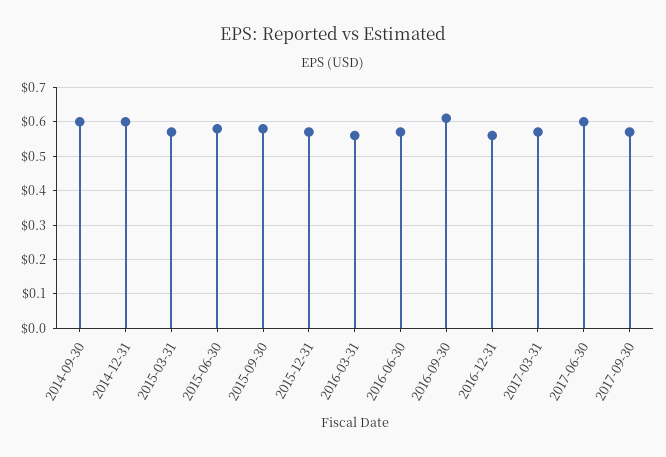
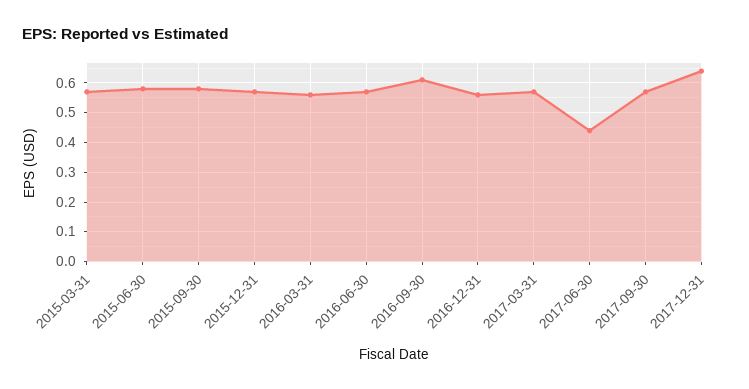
2014-09-30: 0.6 -> none
2014-12-31: 0.6 -> none
2017-06-30: 0.6 -> 0.45
2017-12-31: none -> 0.65

